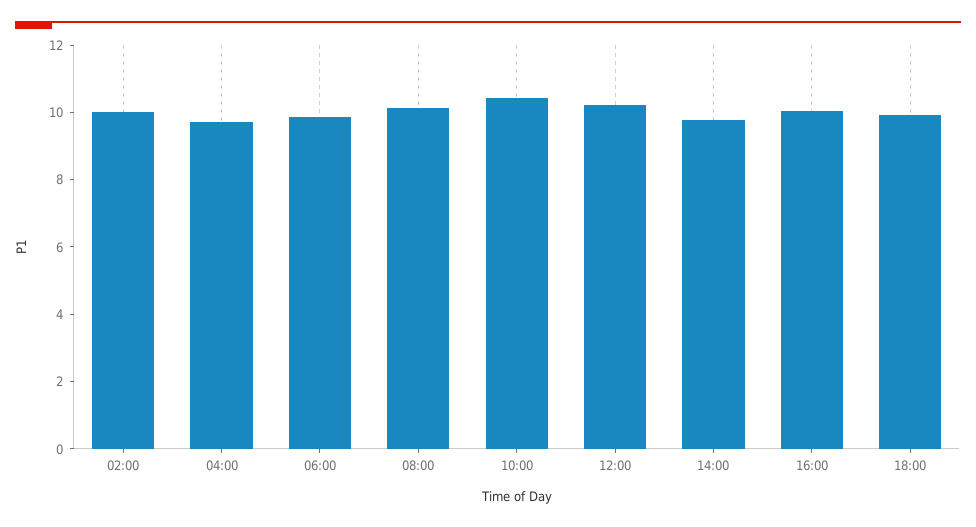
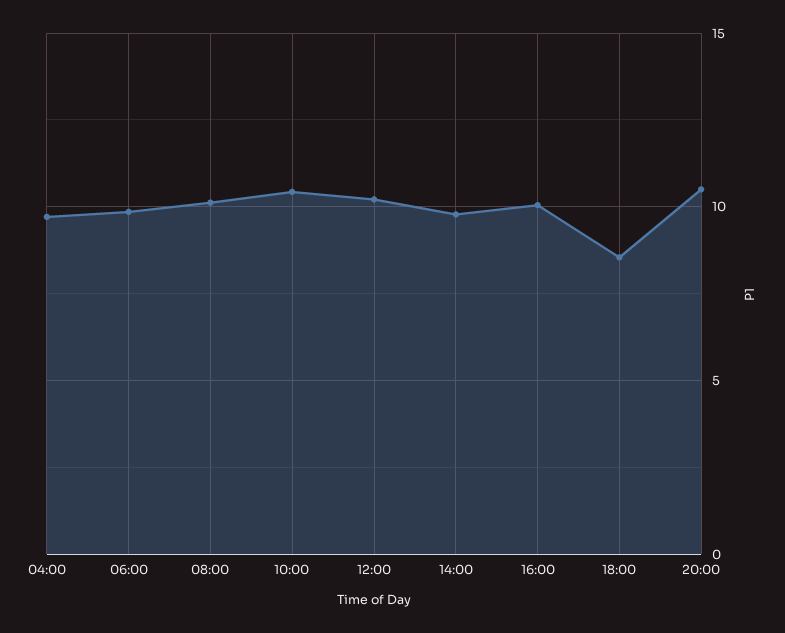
02:00: 10 -> none
18:00: 10 -> 8.5
20:00: none -> 10.5

